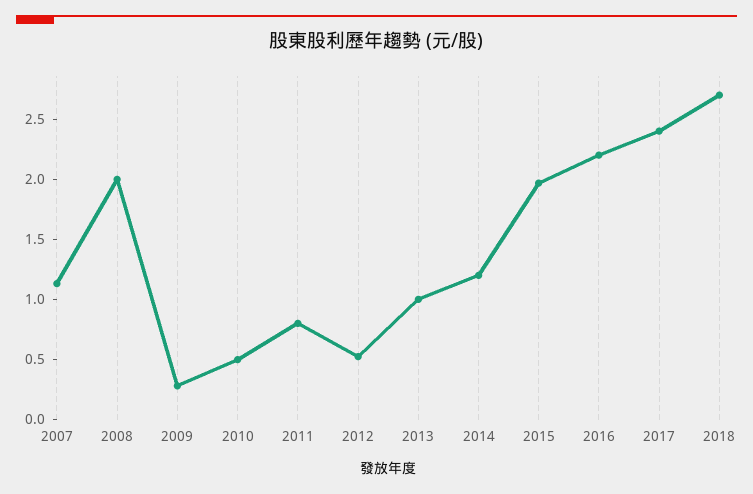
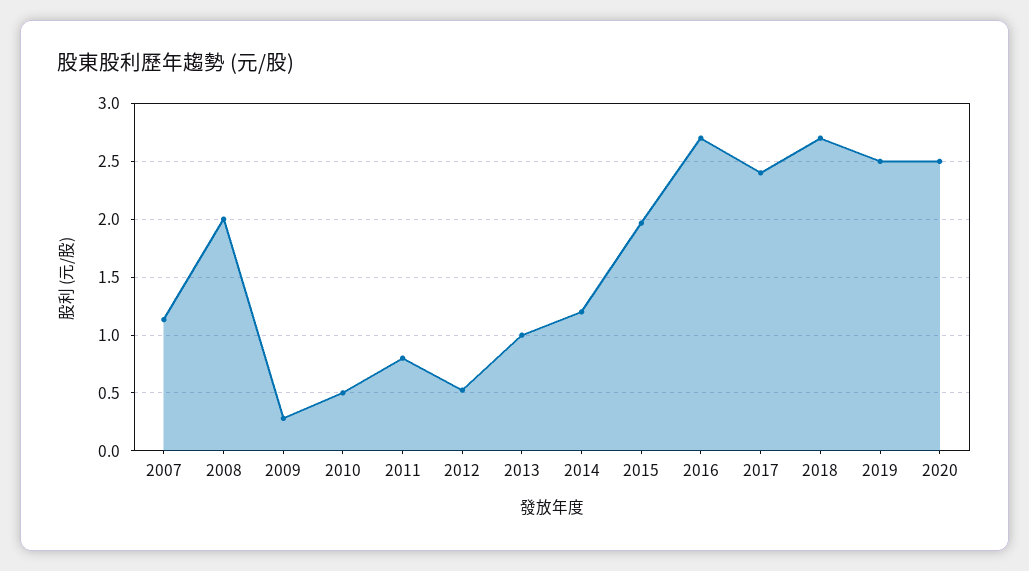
2016: 2.2 -> 2.7
2019: none -> 2.5
2020: none -> 2.5

